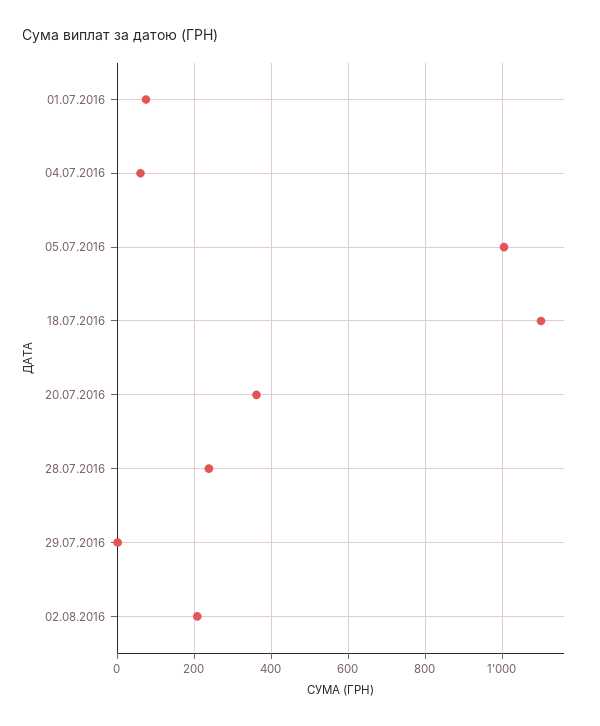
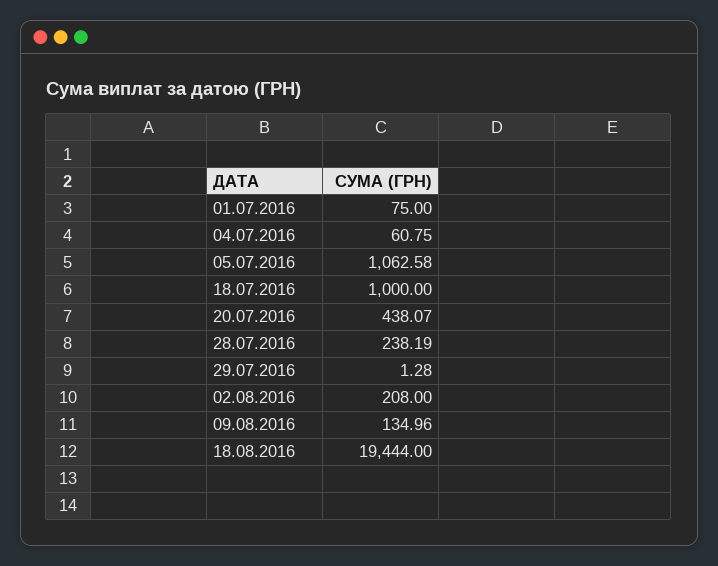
05.07.2016: 1000 -> 1062.58
18.07.2016: 1100 -> 1000
20.07.2016: 360 -> 438.07
09.08.2016: none -> 134.96
18.08.2016: none -> 19444

